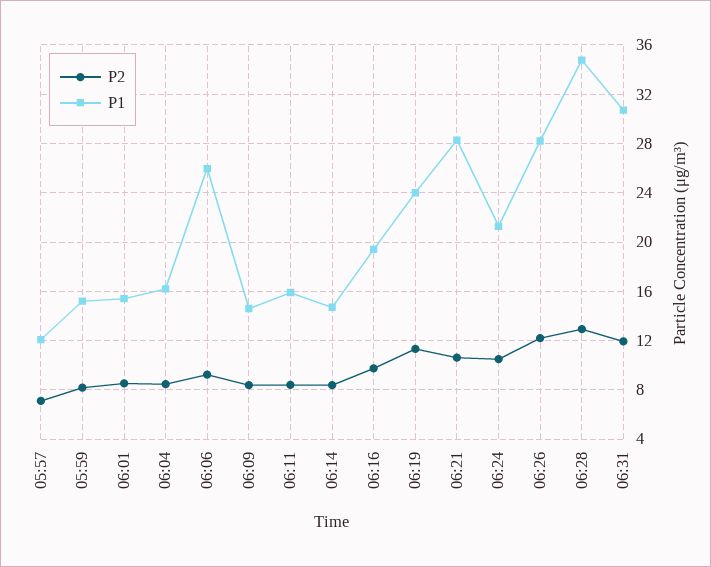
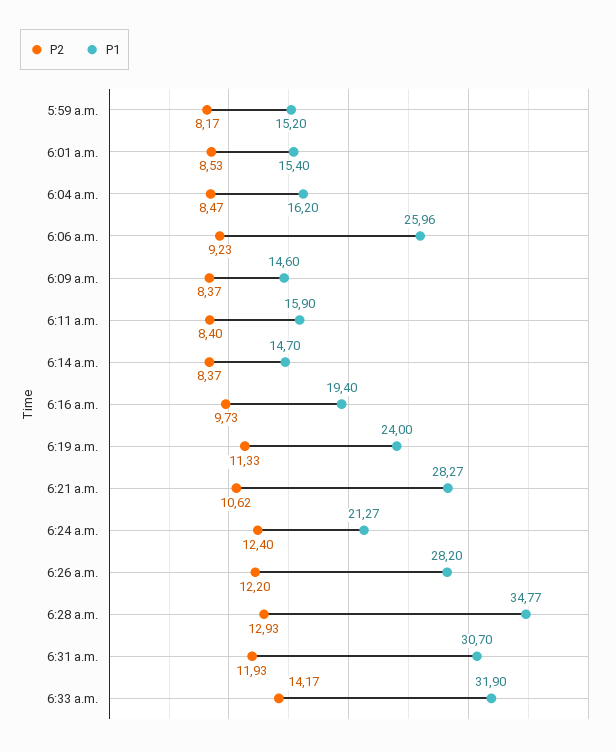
P2, 05:57: 7 -> none
P1, 05:57: 12 -> none
P2, 06:24: 10.5 -> 12.4
P2, 6:33 a.m.: none -> 14.17
P1, 6:33 a.m.: none -> 31.9

